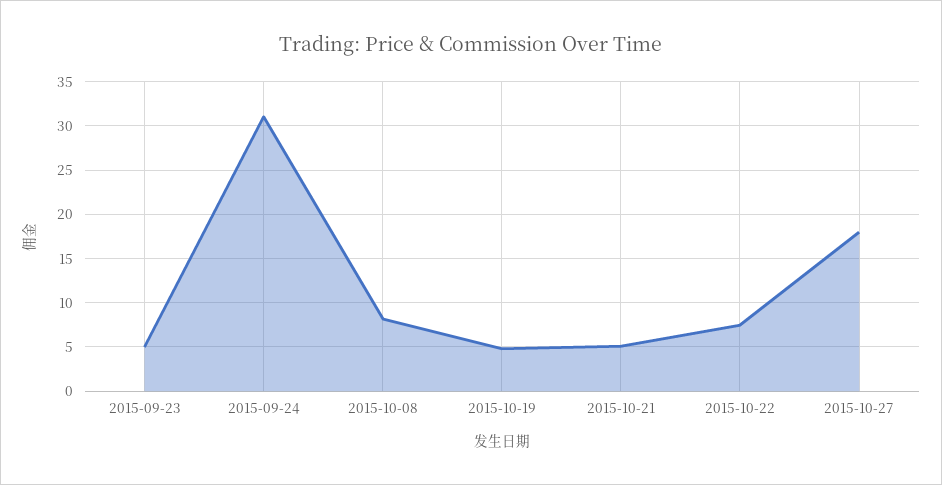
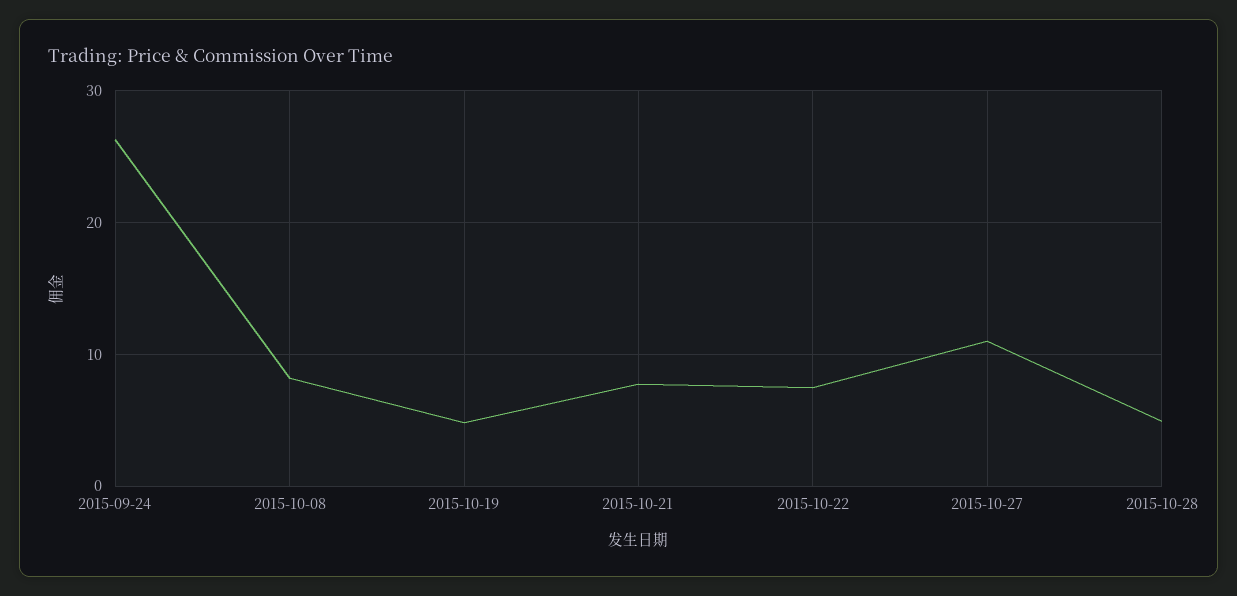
2015-09-23: 5 -> none
2015-09-24: 31 -> 26
2015-10-21: 5 -> 8
2015-10-27: 18 -> 11
2015-10-28: none -> 5

